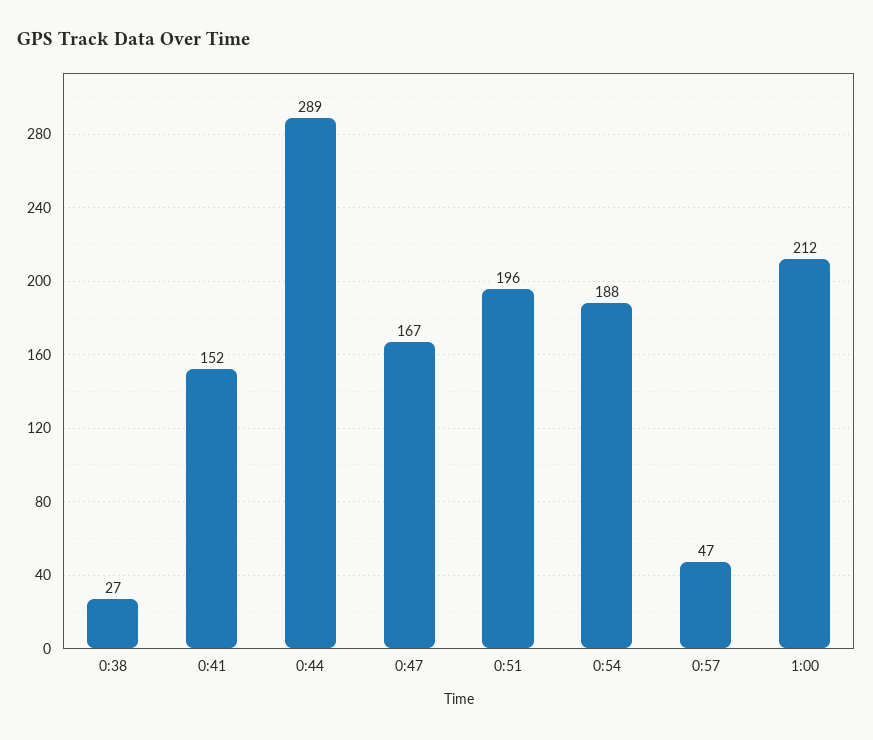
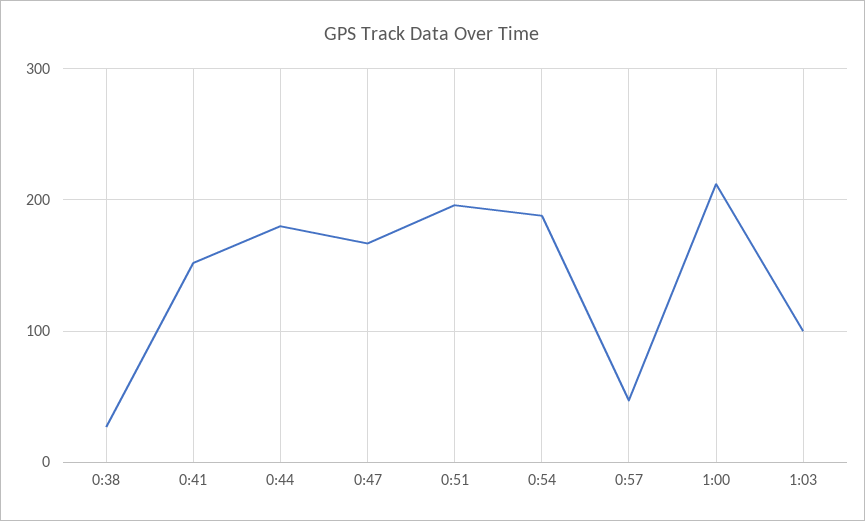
0:44: 289 -> 180
1:03: none -> 100

